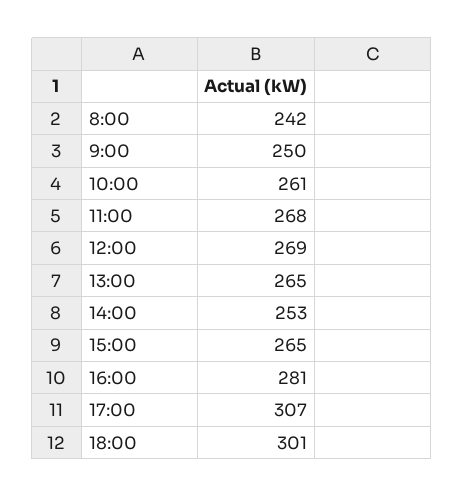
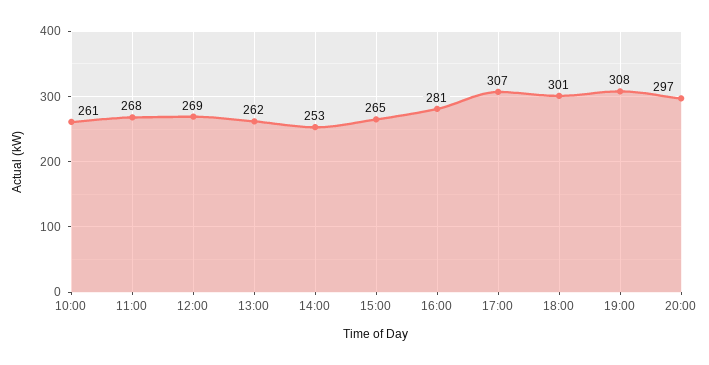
8:00: 242 -> none
9:00: 250 -> none
13:00: 265 -> 262
19:00: none -> 308
20:00: none -> 297

